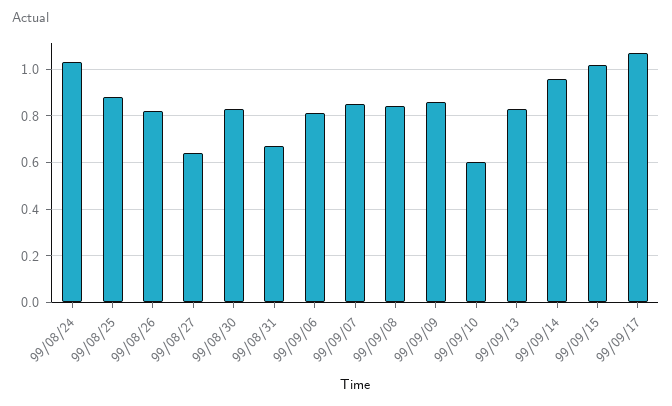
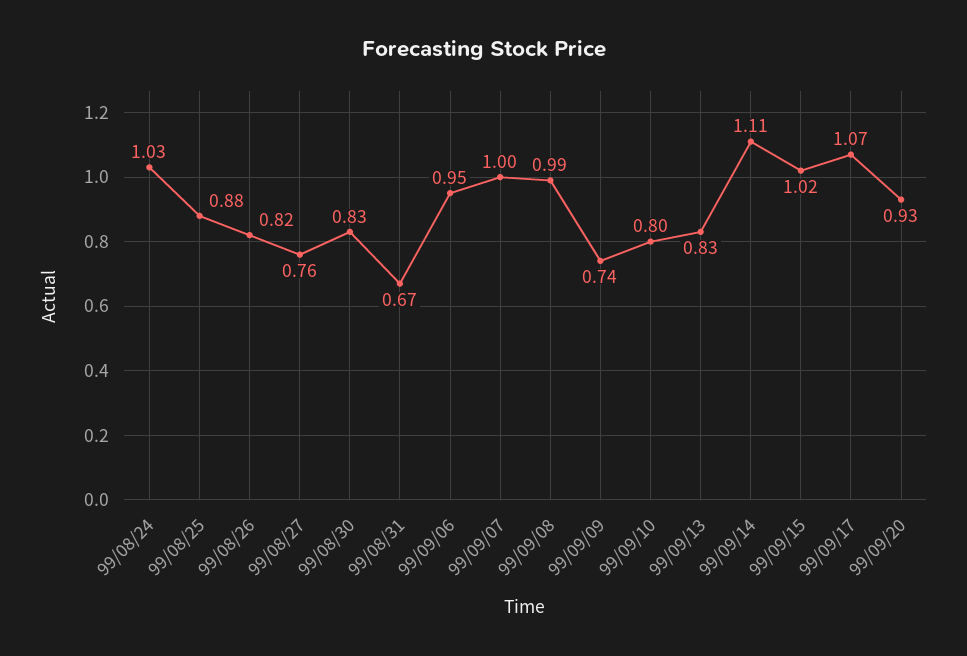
99/08/27: 0.65 -> 0.76
99/09/06: 0.8 -> 0.95
99/09/07: 0.85 -> 1
99/09/08: 0.85 -> 0.99
99/09/09: 0.85 -> 0.74
99/09/10: 0.6 -> 0.8
99/09/14: 0.95 -> 1.11
99/09/20: none -> 0.93

